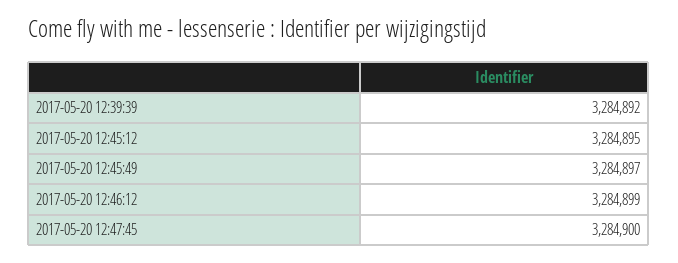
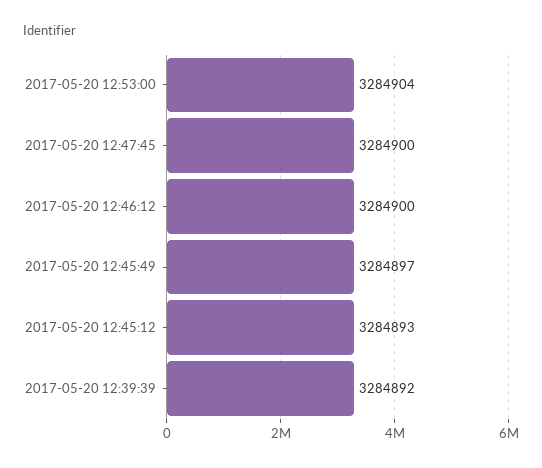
2017-05-20 12:45:12: 3284895 -> 3284893
2017-05-20 12:46:12: 3284899 -> 3284900
2017-05-20 12:53:00: none -> 3284904

